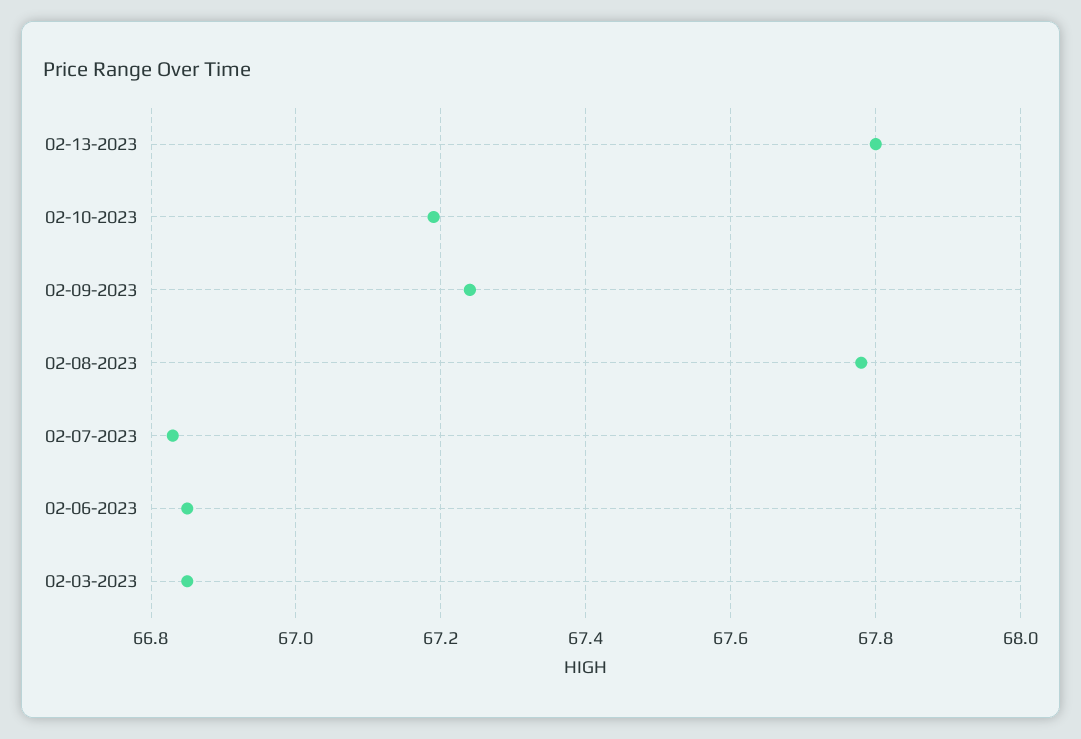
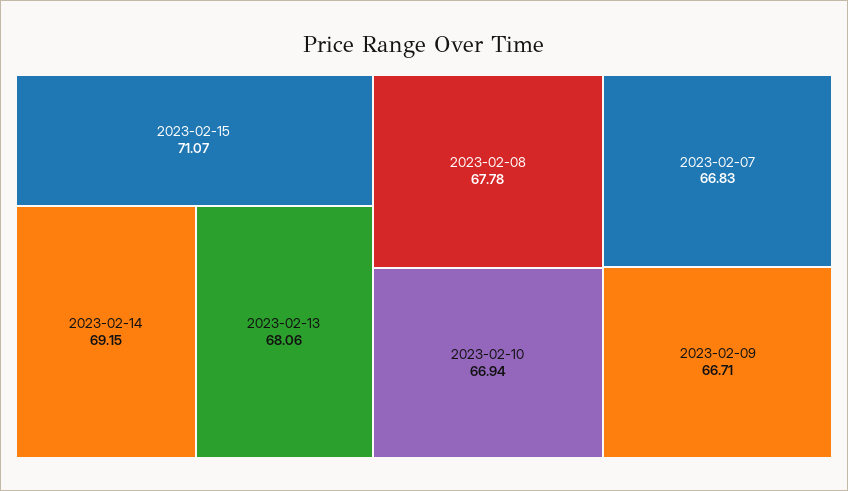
02-13-2023: 67.8 -> 68.06
02-10-2023: 67.2 -> 66.94
02-09-2023: 67.25 -> 66.71
02-06-2023: 66.85 -> none
02-03-2023: 66.85 -> none
2023-02-15: none -> 71.07
2023-02-14: none -> 69.15

